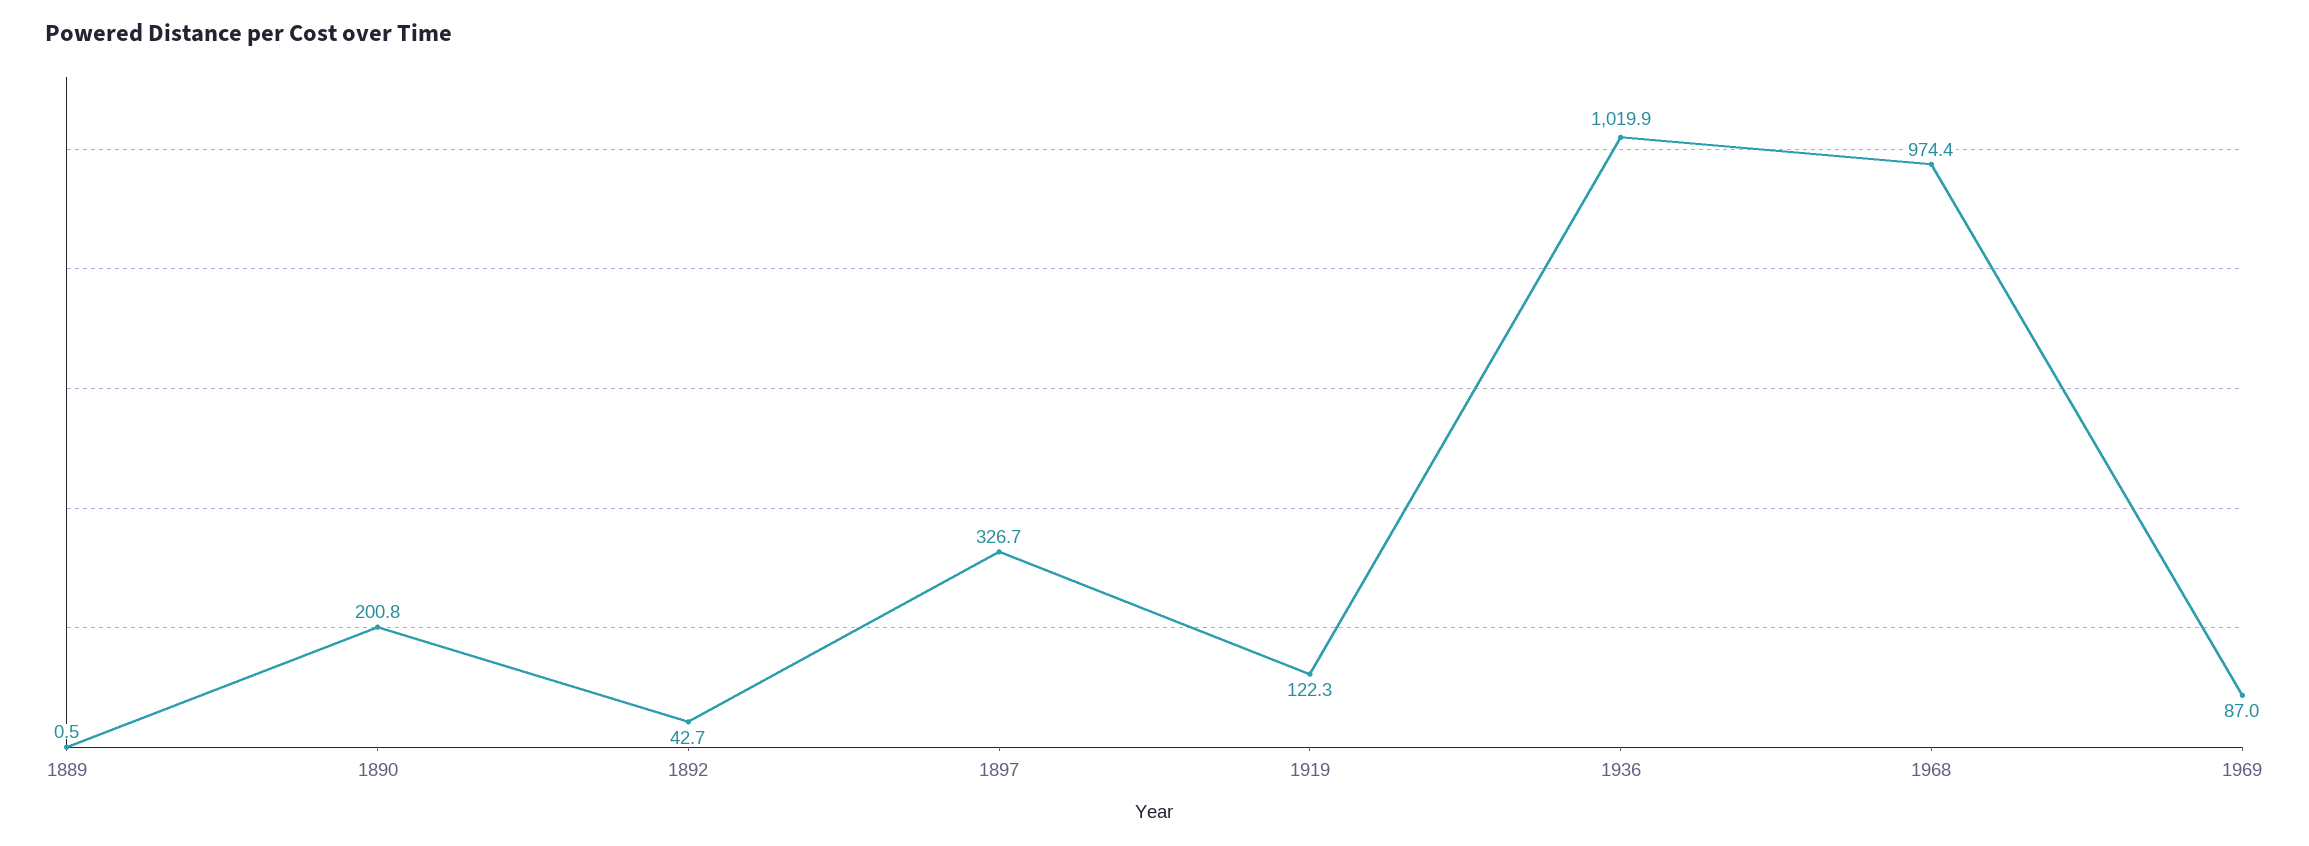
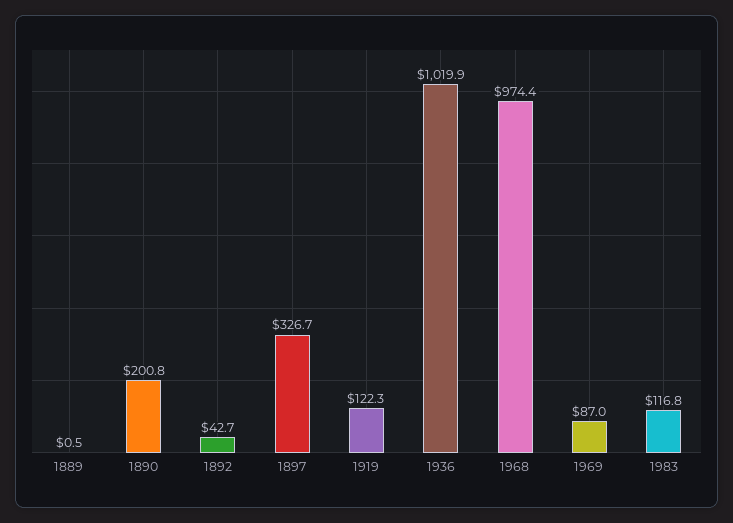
1983: none -> 116.8

